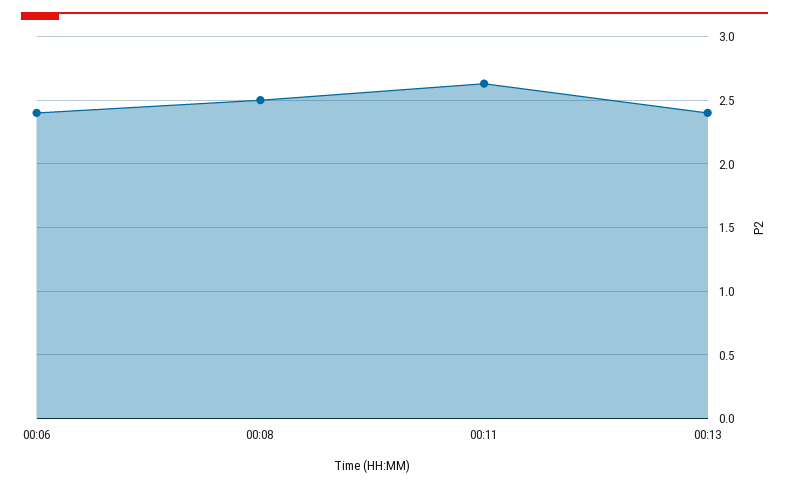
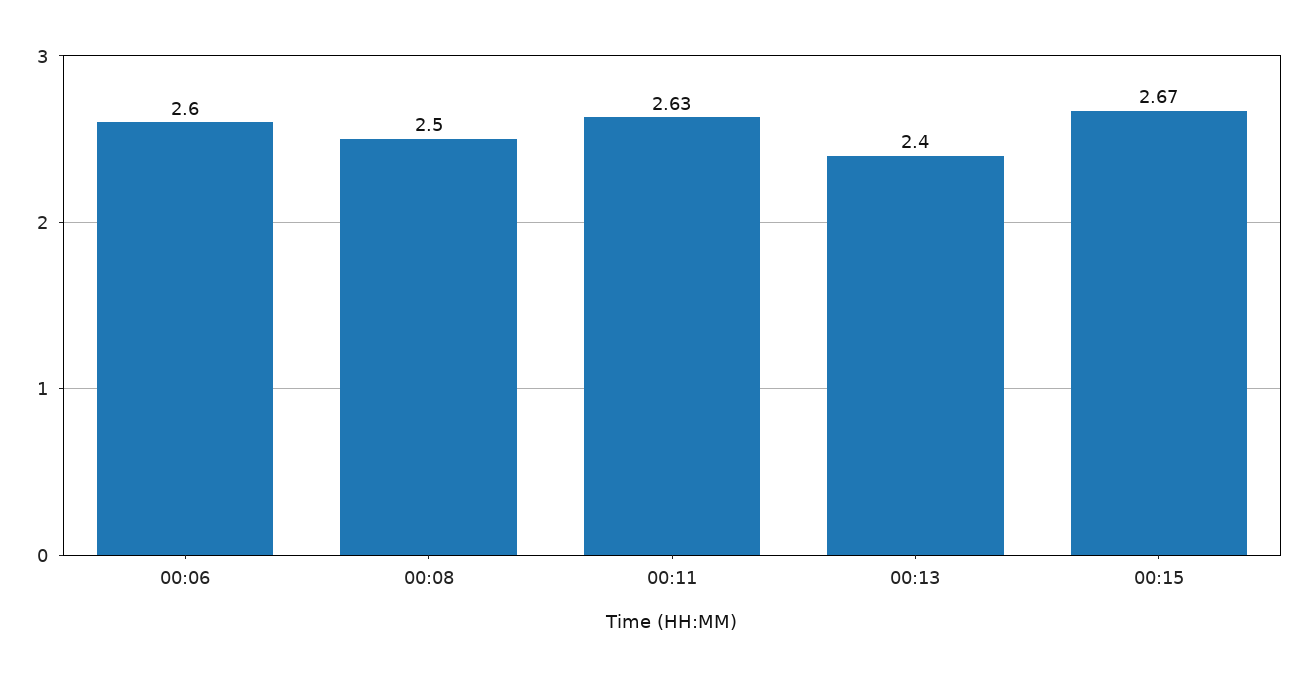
00:06: 2.4 -> 2.6
00:15: none -> 2.67

